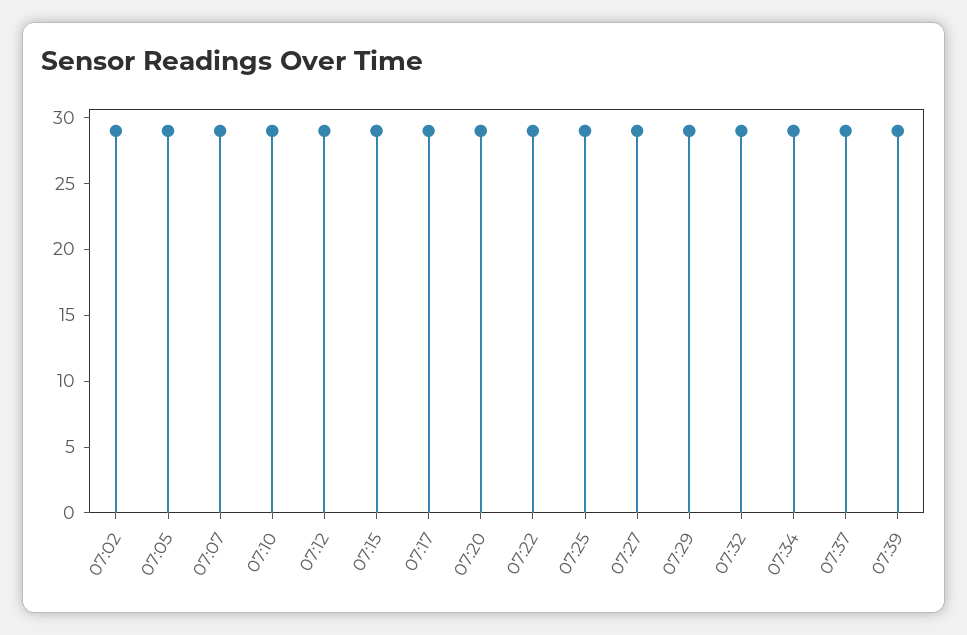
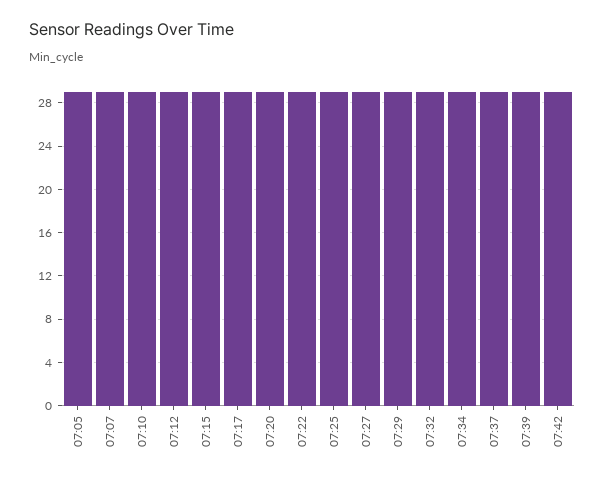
07:02: 29 -> none
07:42: none -> 29

